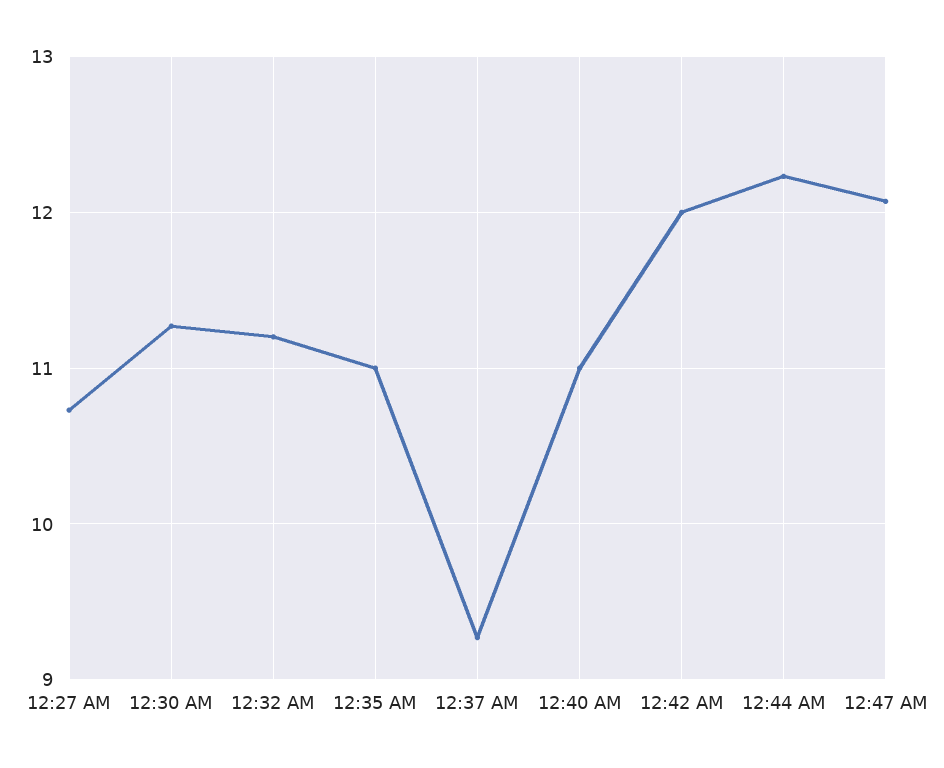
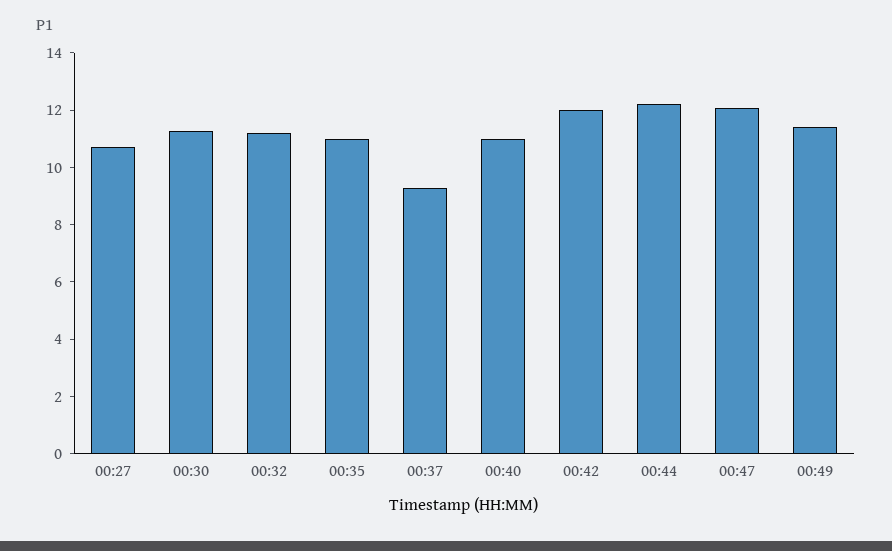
00:49: none -> 11.5

